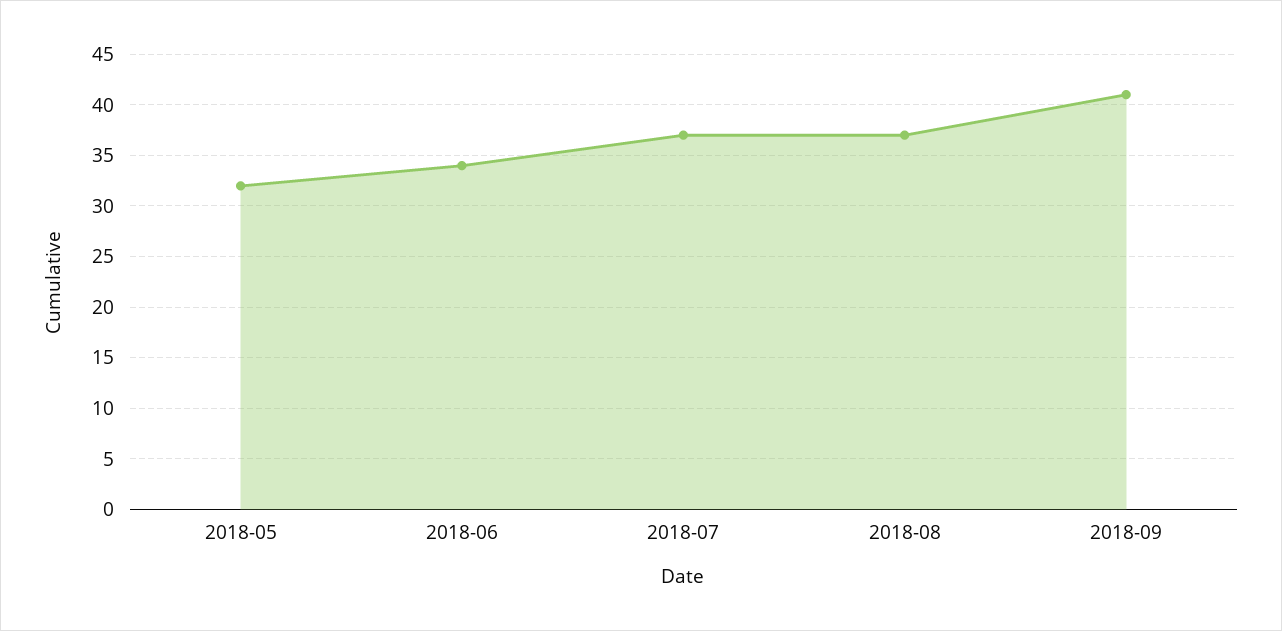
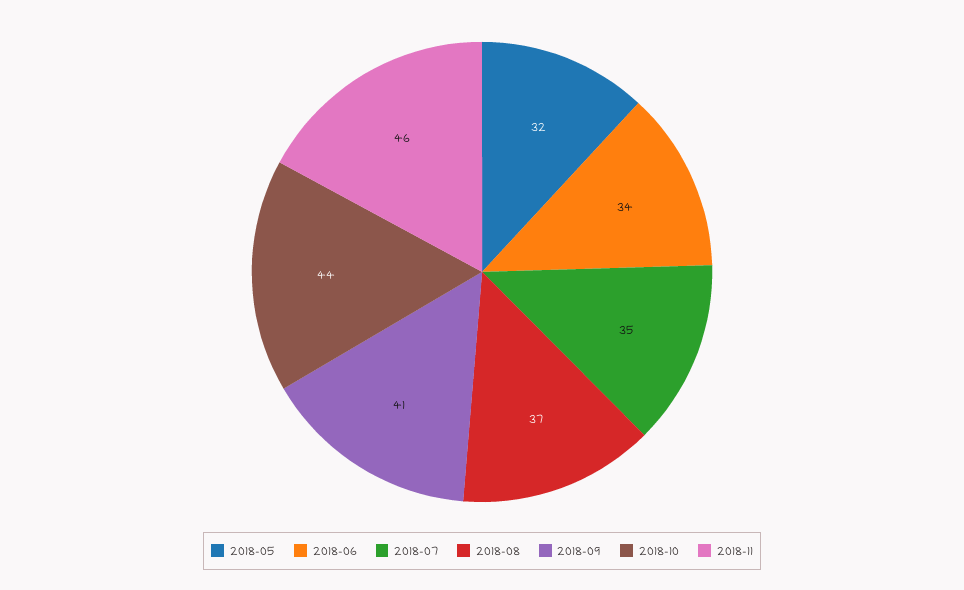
2018-07: 37 -> 35
2018-10: none -> 44
2018-11: none -> 46

